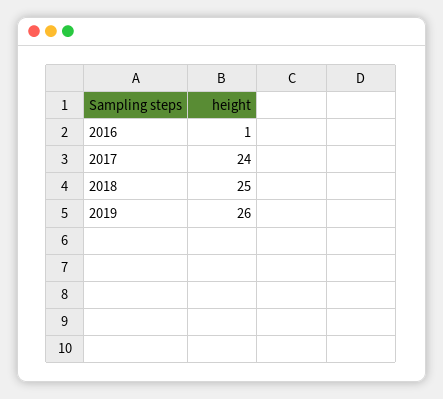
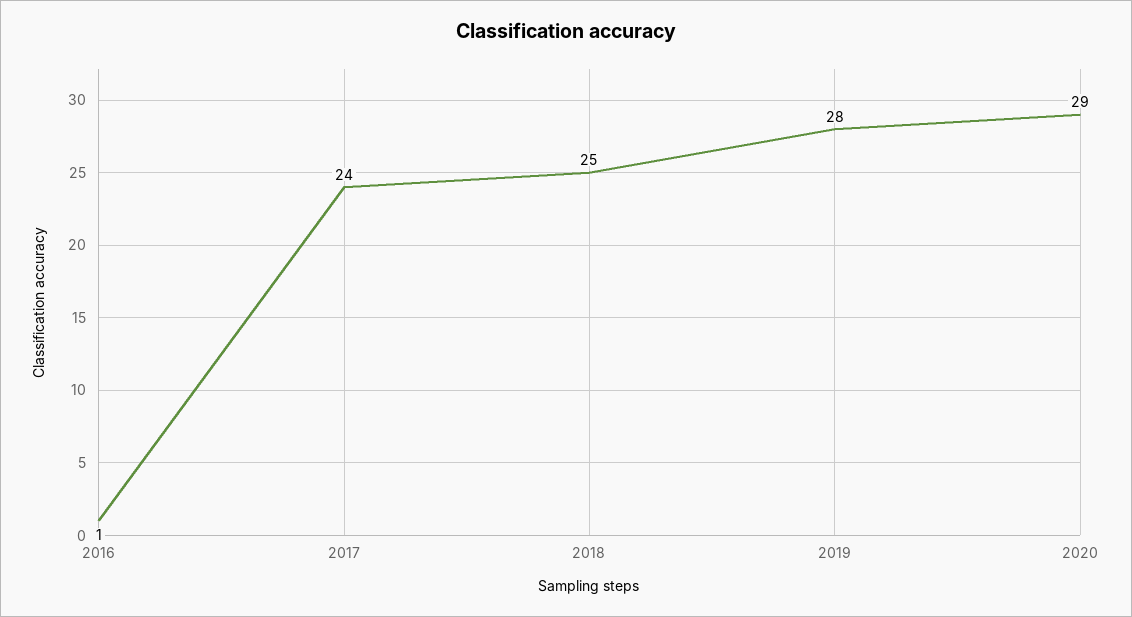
2019: 26 -> 28
2020: none -> 29

